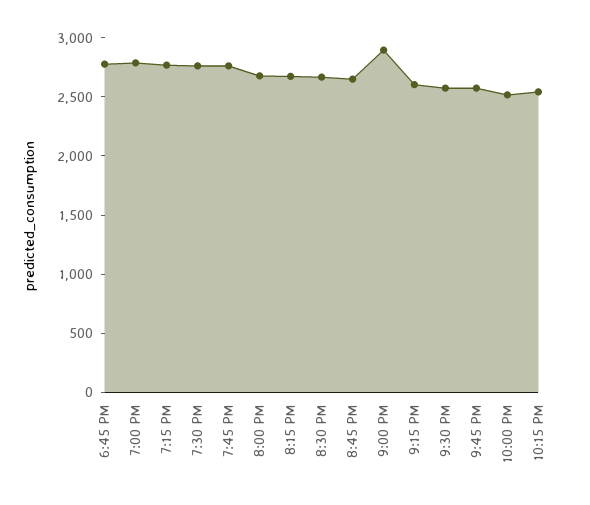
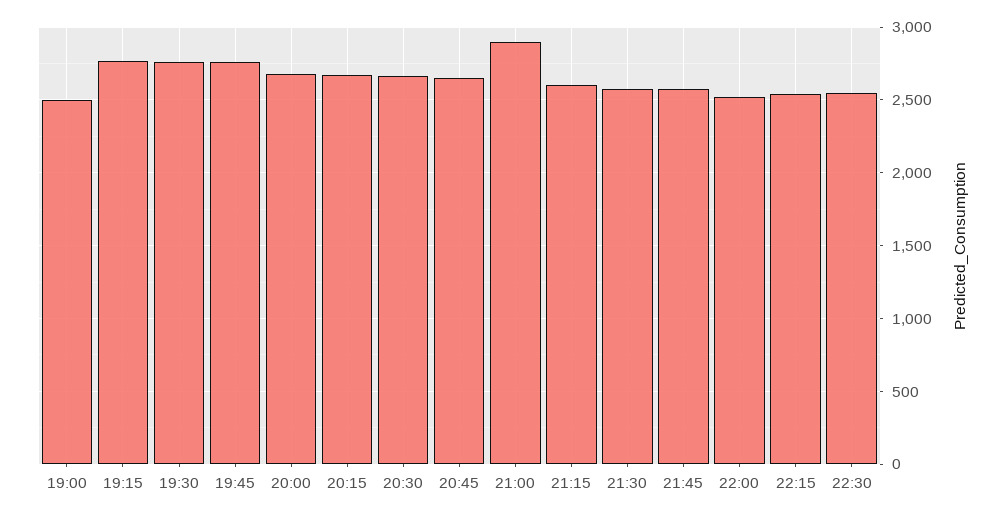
6:45 PM: 2800 -> none
7:00 PM: 2800 -> 2500
22:30: none -> 2550

